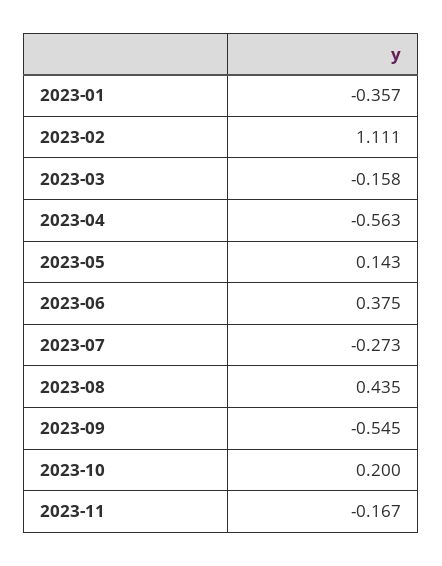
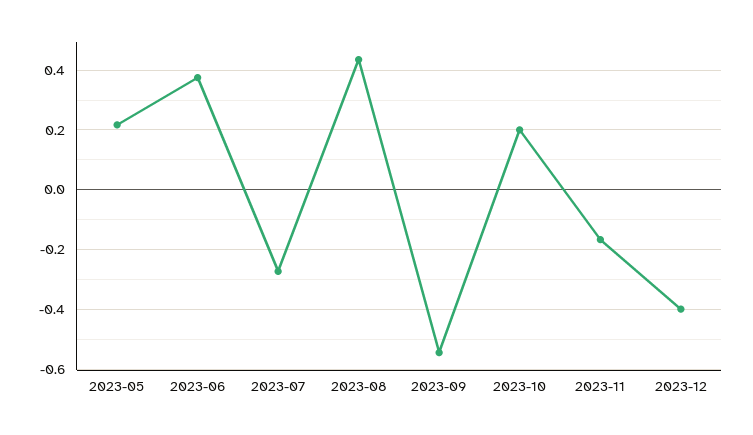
2023-01: -0.357 -> none
2023-02: 1.111 -> none
2023-03: -0.158 -> none
2023-04: -0.563 -> none
2023-05: 0.143 -> 0.225
2023-12: none -> -0.4

